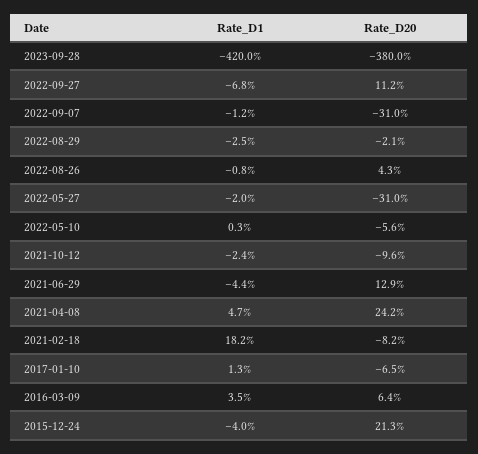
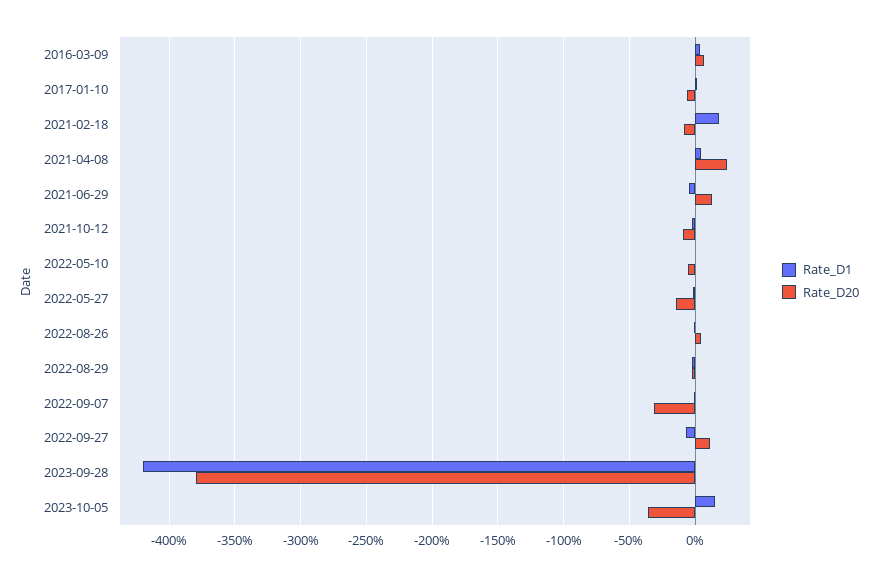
Rate_D20, 2022-05-27: -31 -> -15
Rate_D1, 2015-12-24: -4 -> none
Rate_D20, 2015-12-24: 21.3 -> none
Rate_D1, 2023-10-05: none -> 15
Rate_D20, 2023-10-05: none -> -35

